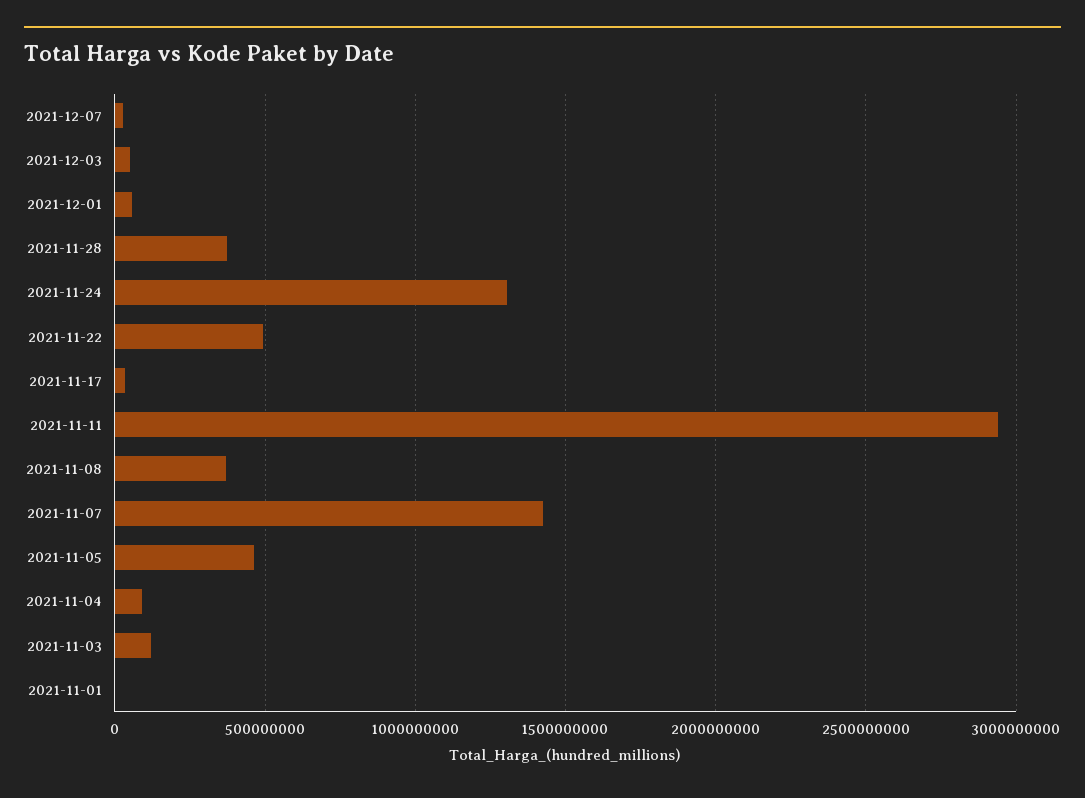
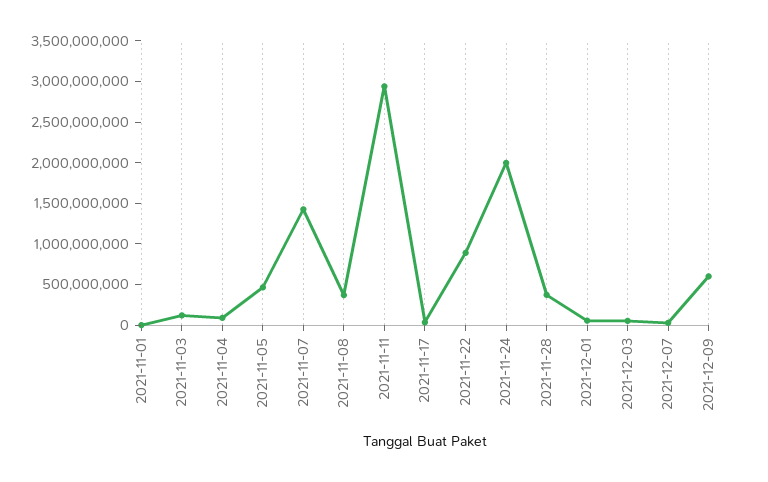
2021-11-24: 1300000000 -> 2000000000
2021-11-22: 500000000 -> 900000000
2021-12-09: none -> 600000000

